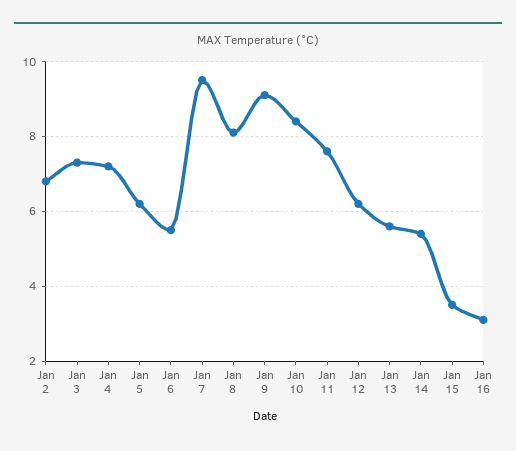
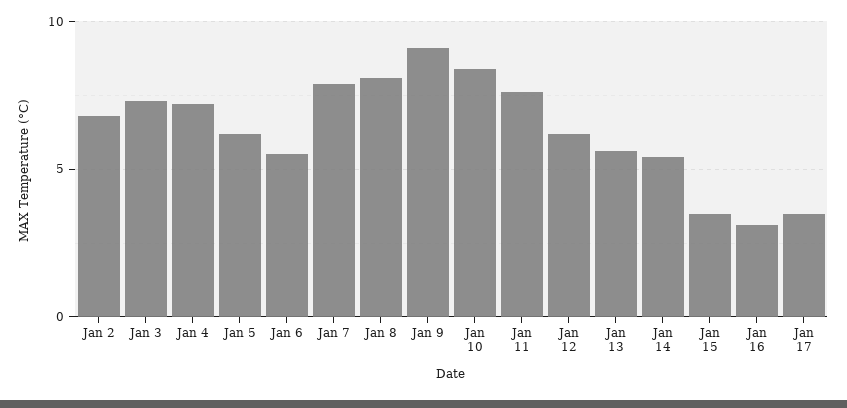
Jan 7: 9.5 -> 8
Jan 17: none -> 3.5

